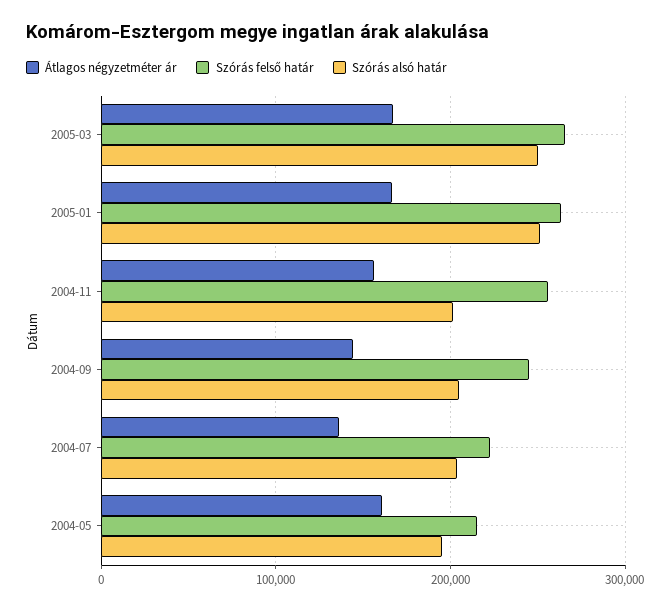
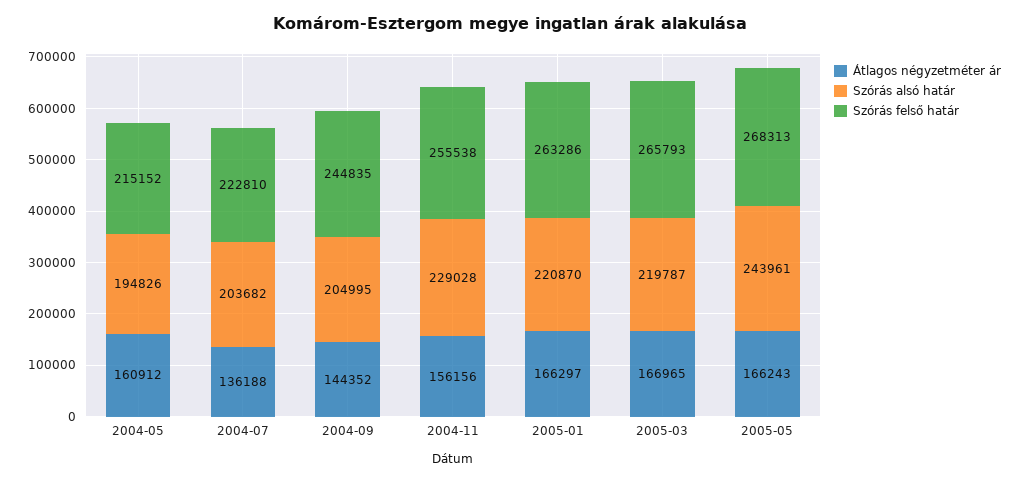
Szórás alsó határ, 2005-03: 250000 -> 219787
Szórás alsó határ, 2005-01: 250000 -> 220870
Szórás alsó határ, 2004-11: 200000 -> 229028
Átlagos négyzetméter ár, 2005-05: none -> 166243
Szórás alsó határ, 2005-05: none -> 243961
Szórás felső határ, 2005-05: none -> 268313

